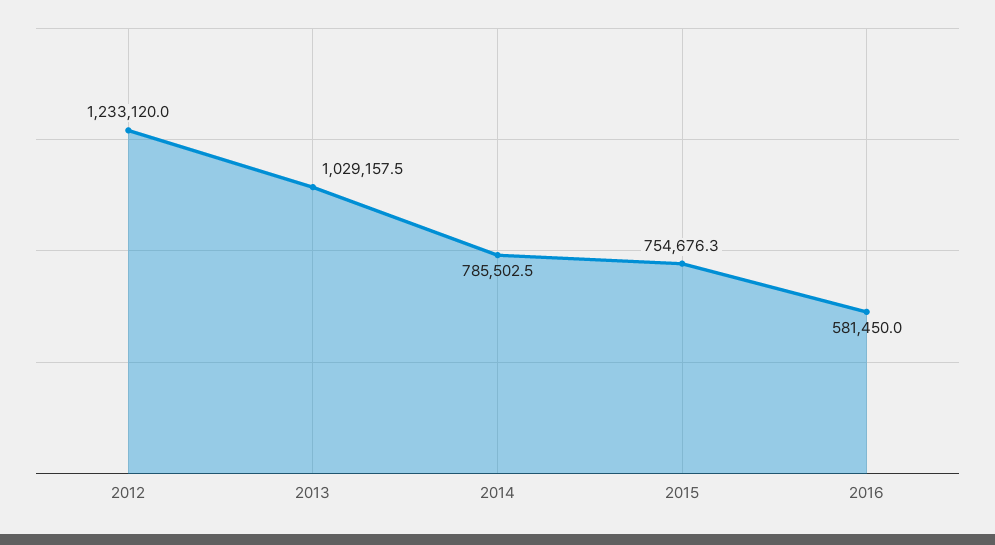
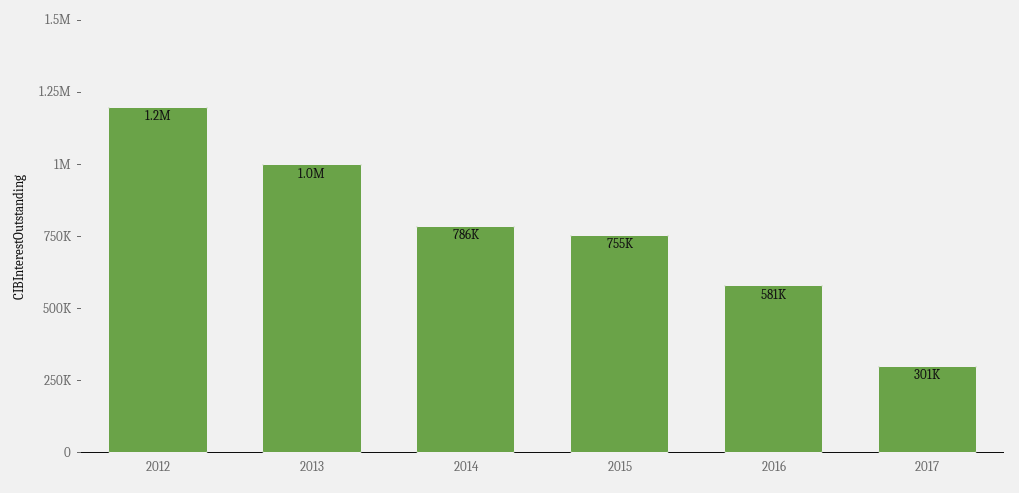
2017: none -> 301000

